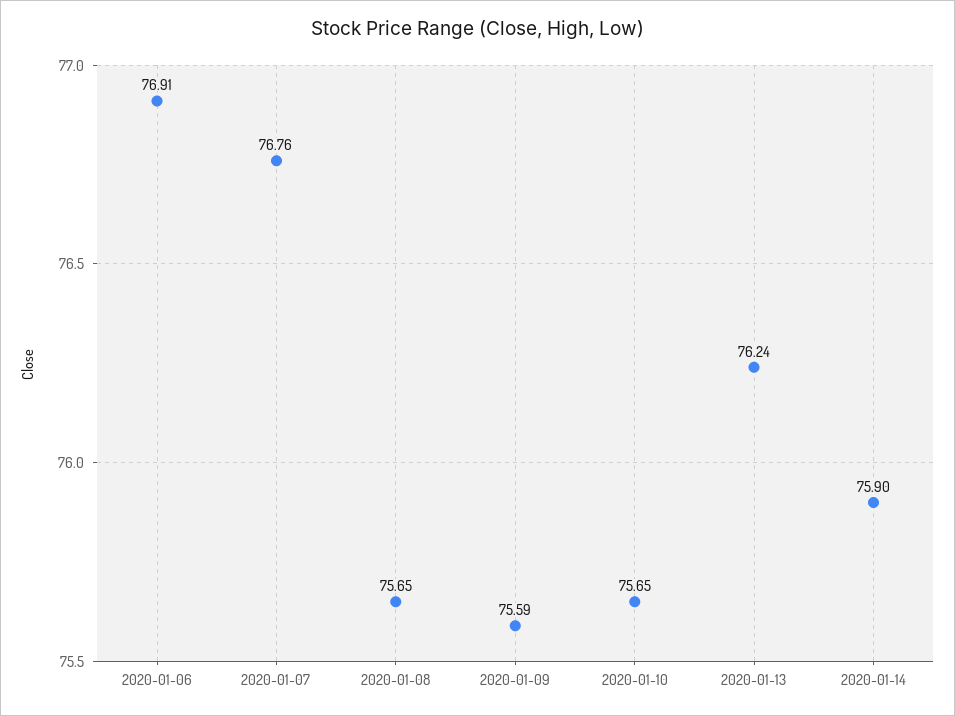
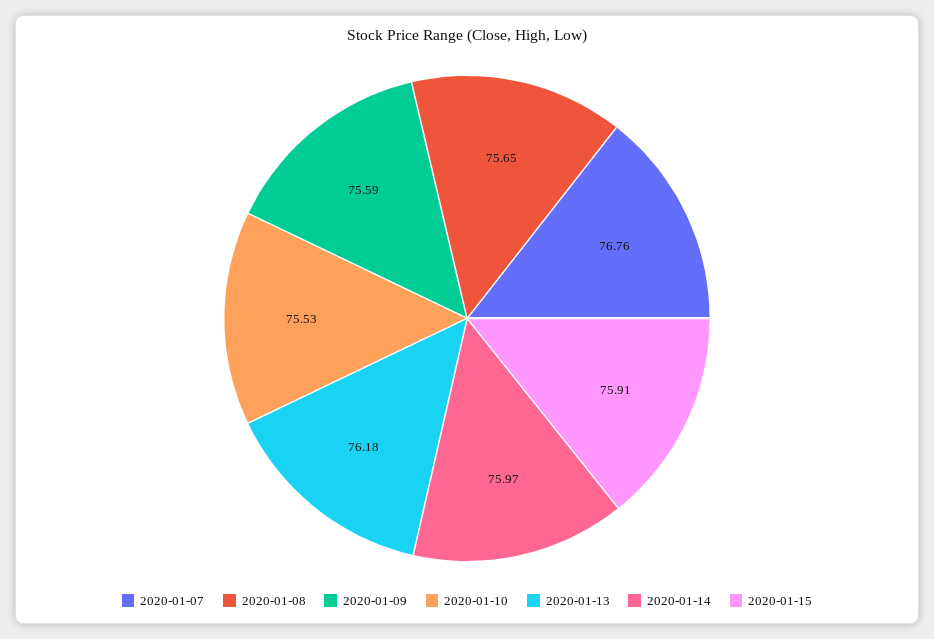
2020-01-06: 76.91 -> none
2020-01-10: 75.65 -> 75.53
2020-01-13: 76.24 -> 76.18
2020-01-14: 75.9 -> 75.97
2020-01-15: none -> 75.91

